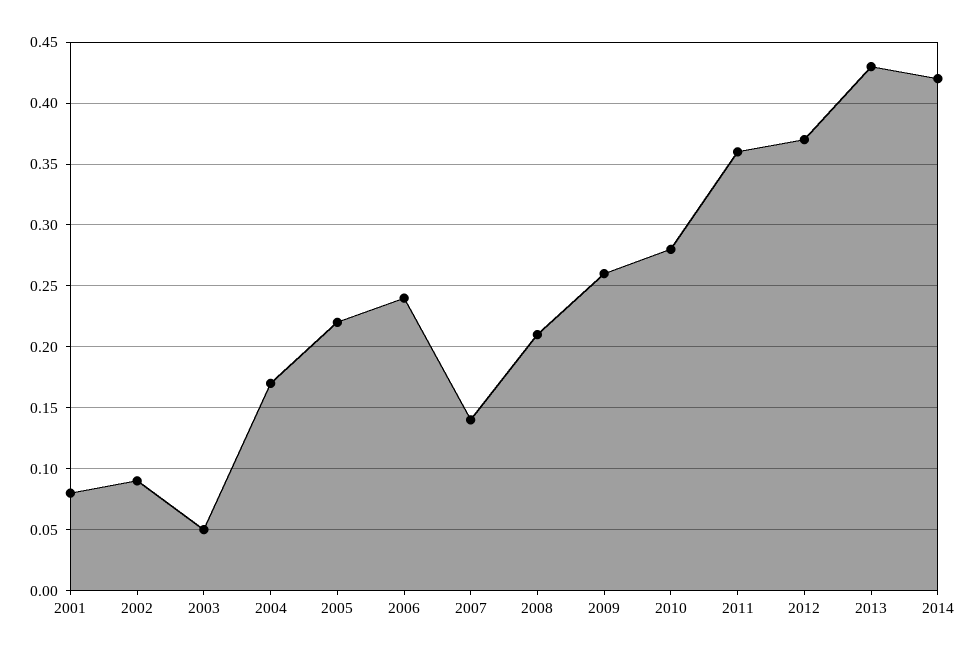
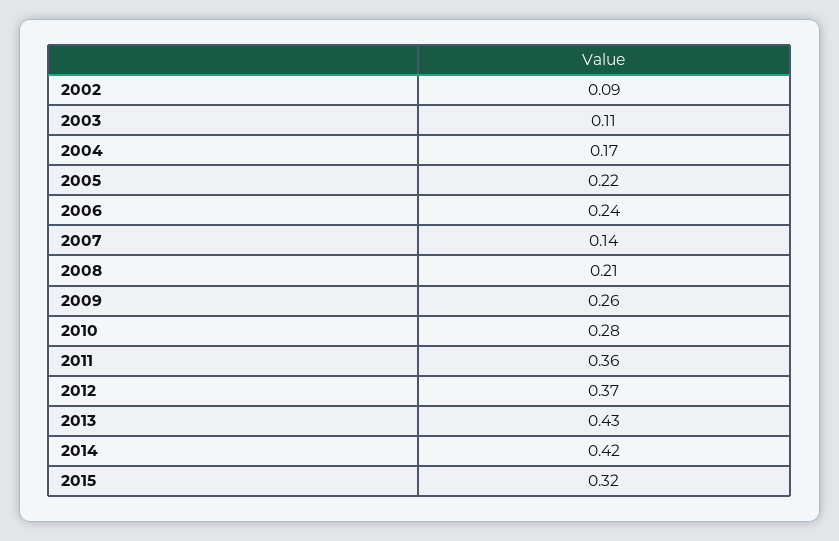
2001: 0.08 -> none
2003: 0.05 -> 0.11
2015: none -> 0.32

